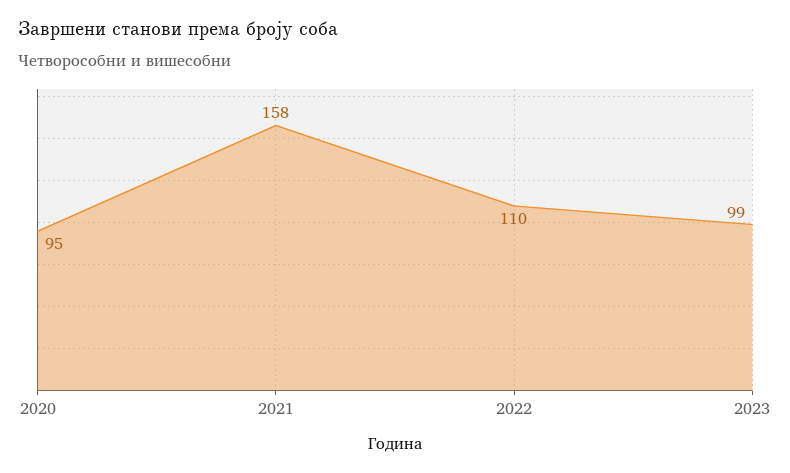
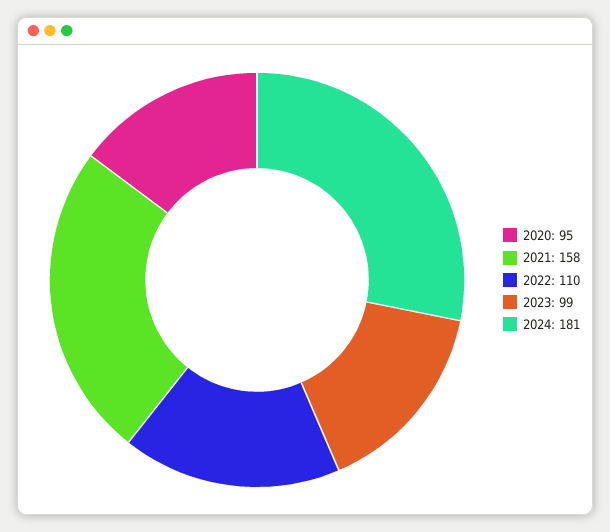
2024: none -> 181

